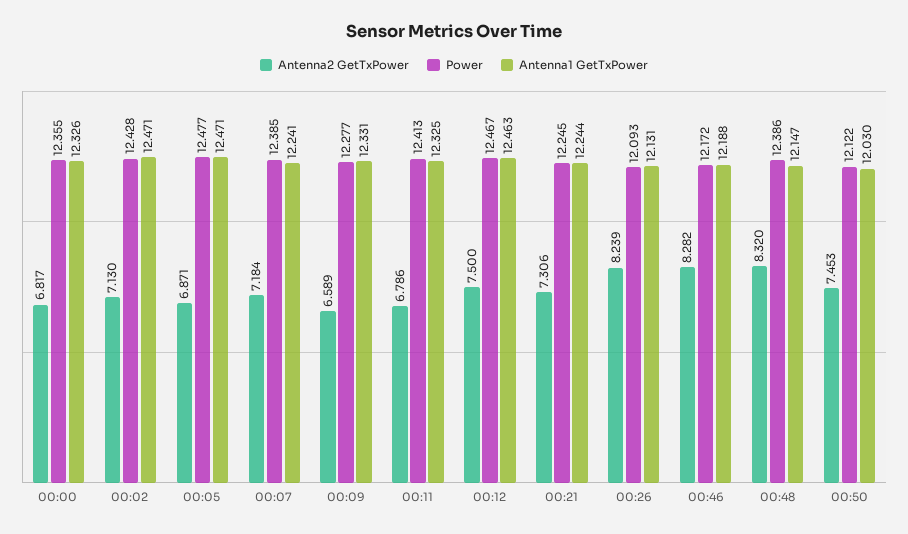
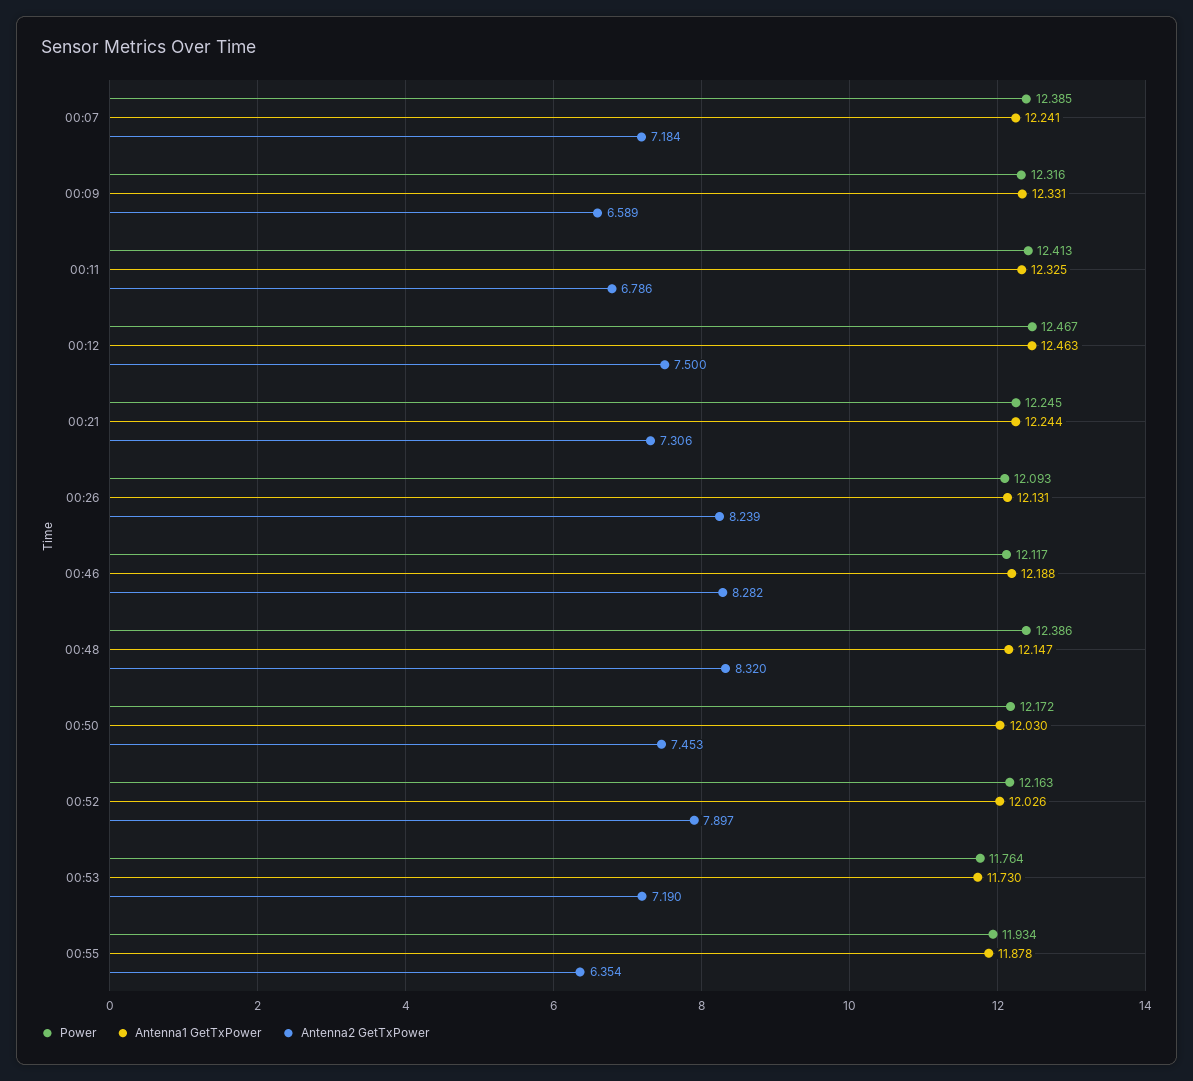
Antenna2 GetTxPower, 00:00: 6.817 -> none
Power, 00:00: 12.355 -> none
Antenna1 GetTxPower, 00:00: 12.326 -> none
Antenna2 GetTxPower, 00:02: 7.13 -> none
Power, 00:02: 12.428 -> none
Antenna1 GetTxPower, 00:02: 12.471 -> none
Antenna2 GetTxPower, 00:05: 6.871 -> none
Power, 00:05: 12.477 -> none
Antenna1 GetTxPower, 00:05: 12.471 -> none
Power, 00:09: 12.277 -> 12.316
Power, 00:46: 12.172 -> 12.117
Power, 00:50: 12.122 -> 12.172
Power, 00:52: none -> 12.163
Antenna1 GetTxPower, 00:52: none -> 12.026
Antenna2 GetTxPower, 00:52: none -> 7.897
Power, 00:53: none -> 11.764
Antenna1 GetTxPower, 00:53: none -> 11.73
Antenna2 GetTxPower, 00:53: none -> 7.19
Power, 00:55: none -> 11.934
Antenna1 GetTxPower, 00:55: none -> 11.878
Antenna2 GetTxPower, 00:55: none -> 6.354

